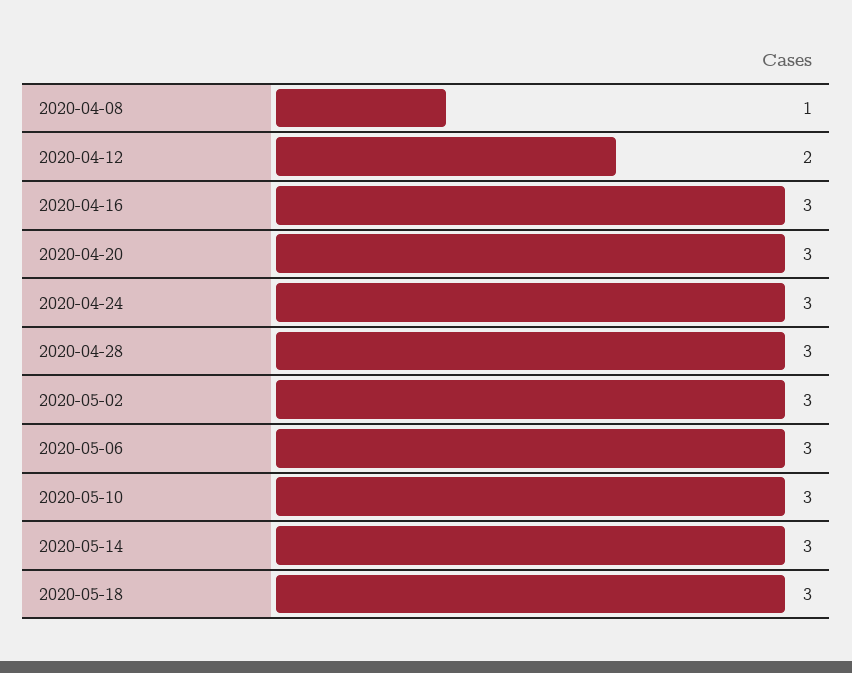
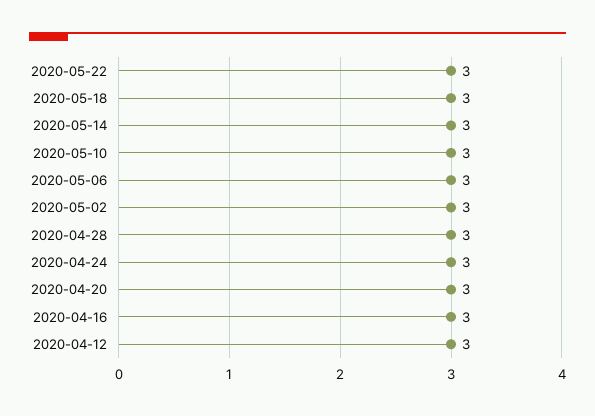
2020-04-08: 1 -> none
2020-04-12: 2 -> 3
2020-05-22: none -> 3

